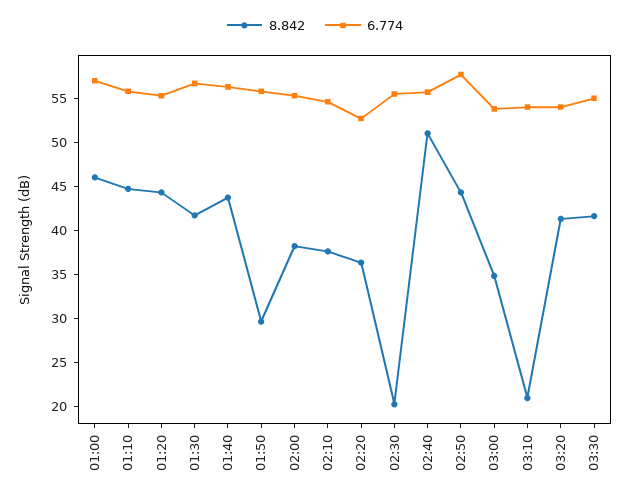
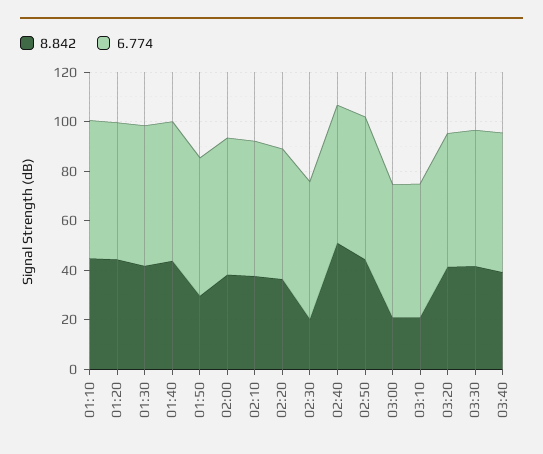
8.842, 01:00: 46 -> none
6.774, 01:00: 57 -> none
8.842, 03:00: 35 -> 20
8.842, 03:40: none -> 40
6.774, 03:40: none -> 55

